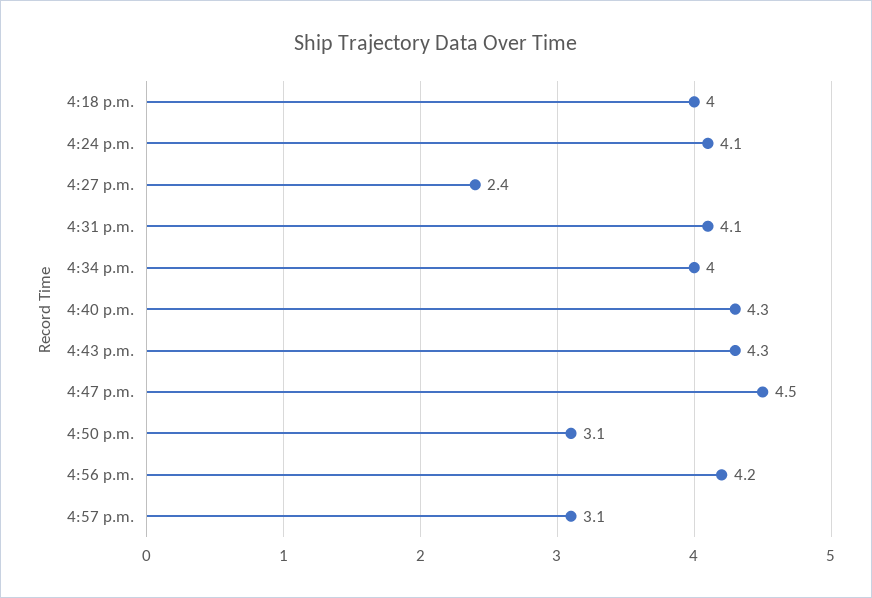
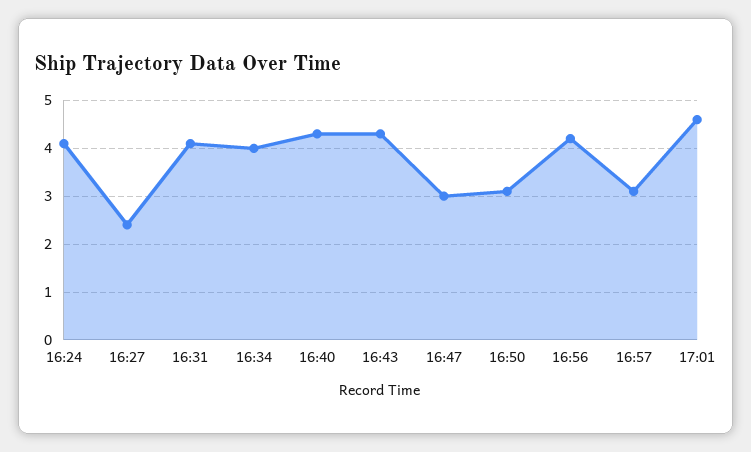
4:18 p.m.: 4 -> none
4:47 p.m.: 4.5 -> 3
17:01: none -> 4.5

